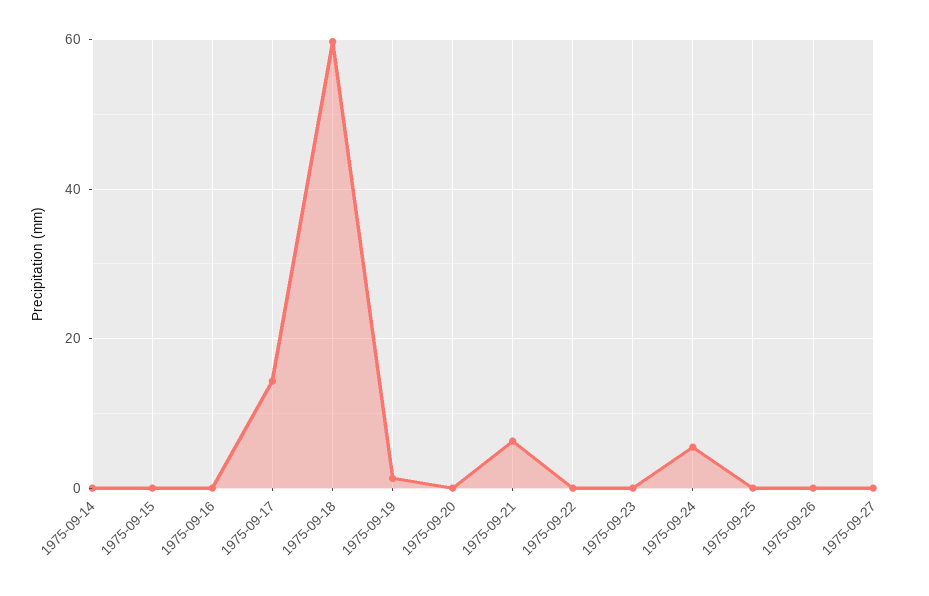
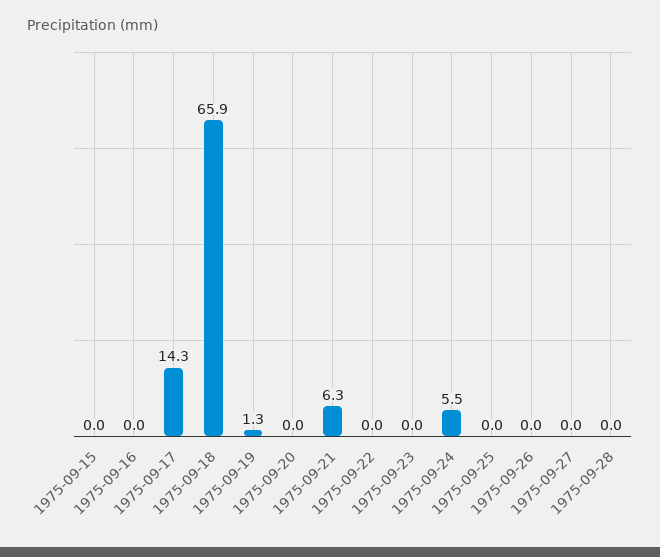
1975-09-14: 0 -> none
1975-09-18: 60 -> 65.9
1975-09-28: none -> 0

